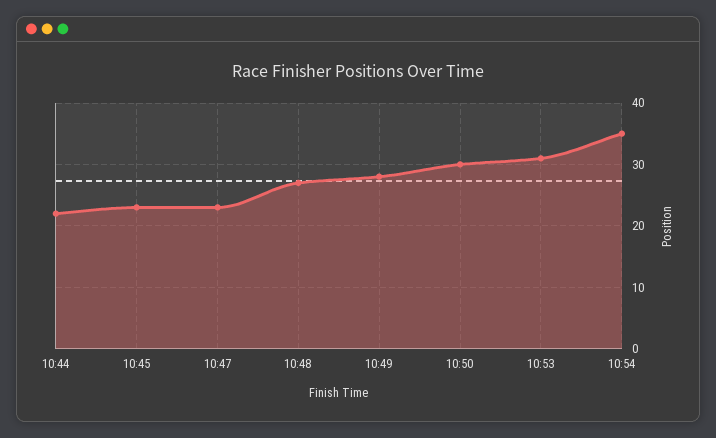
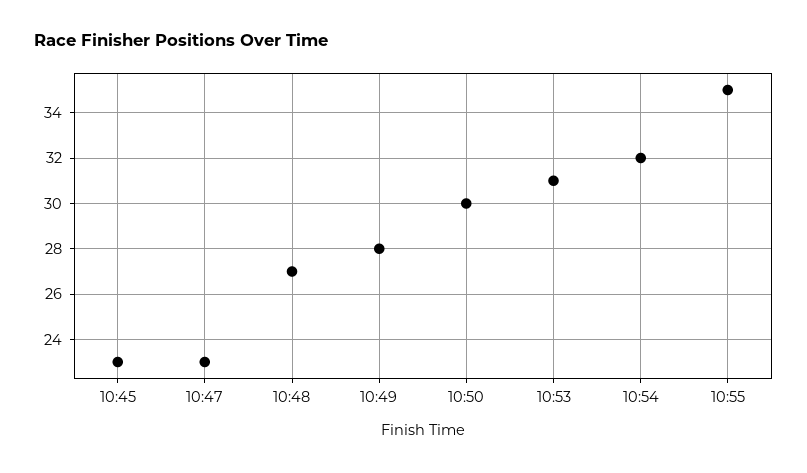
10:44: 22 -> none
10:54: 35 -> 32
10:55: none -> 35

